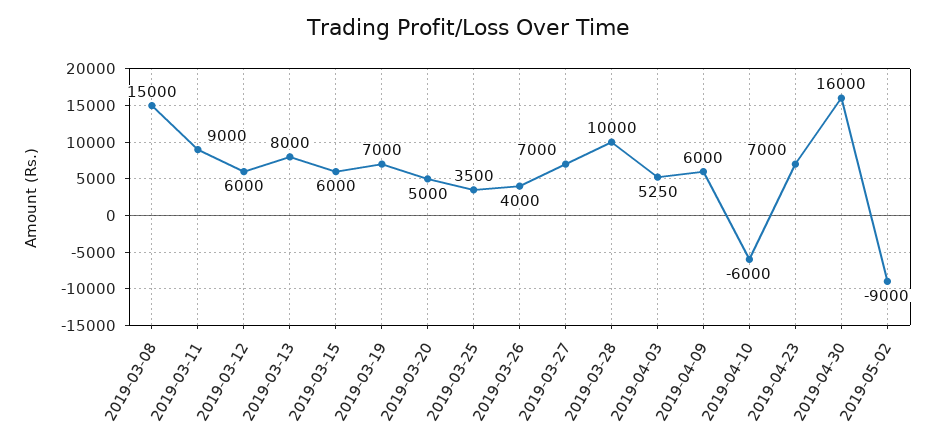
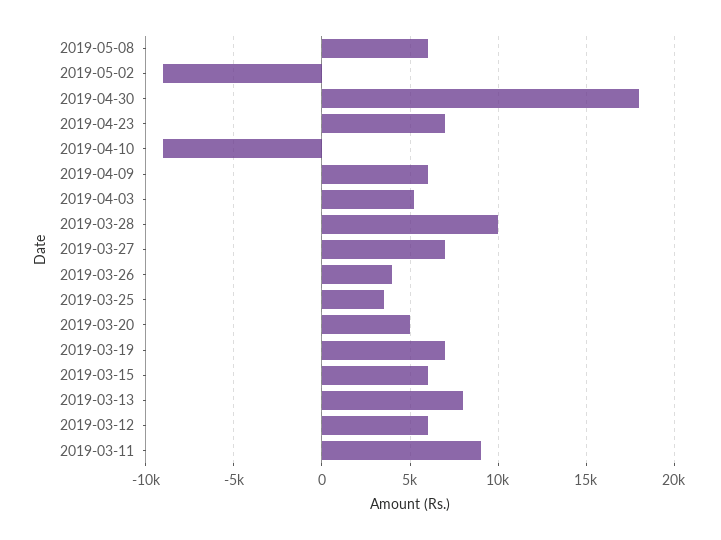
2019-03-08: 15000 -> none
2019-04-10: -6000 -> -9000
2019-04-30: 16000 -> 18000
2019-05-08: none -> 6000

